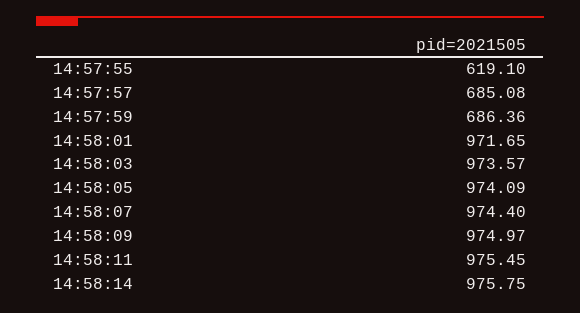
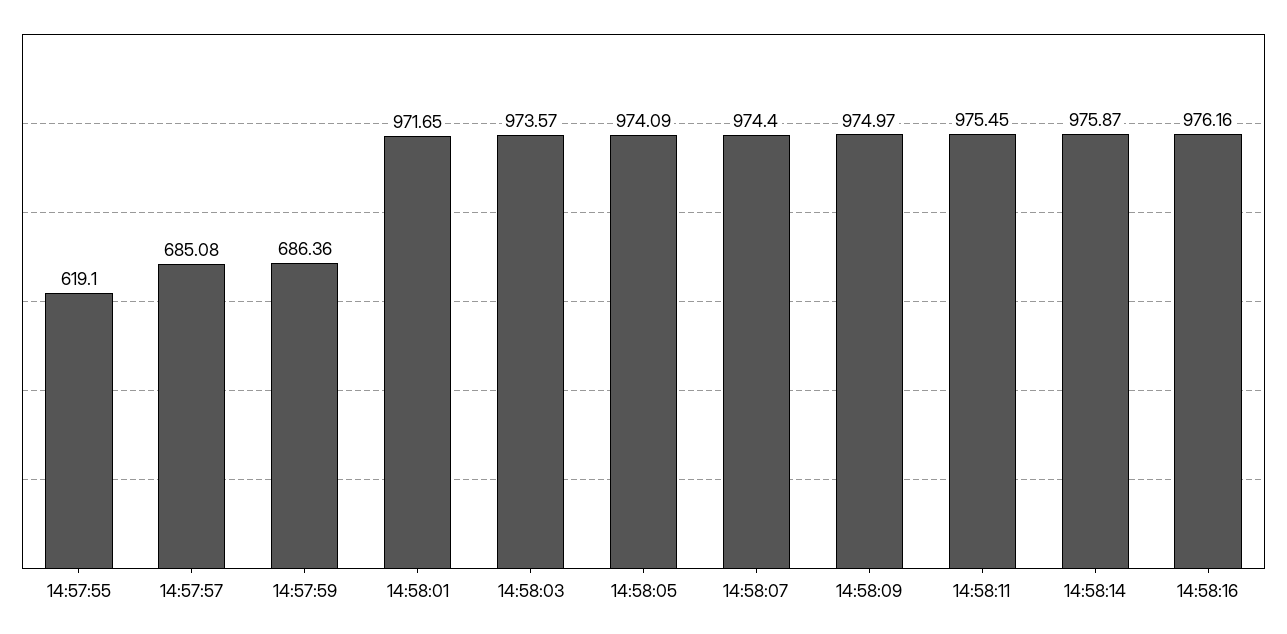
14:58:14: 975.75 -> 975.87
14:58:16: none -> 976.16

